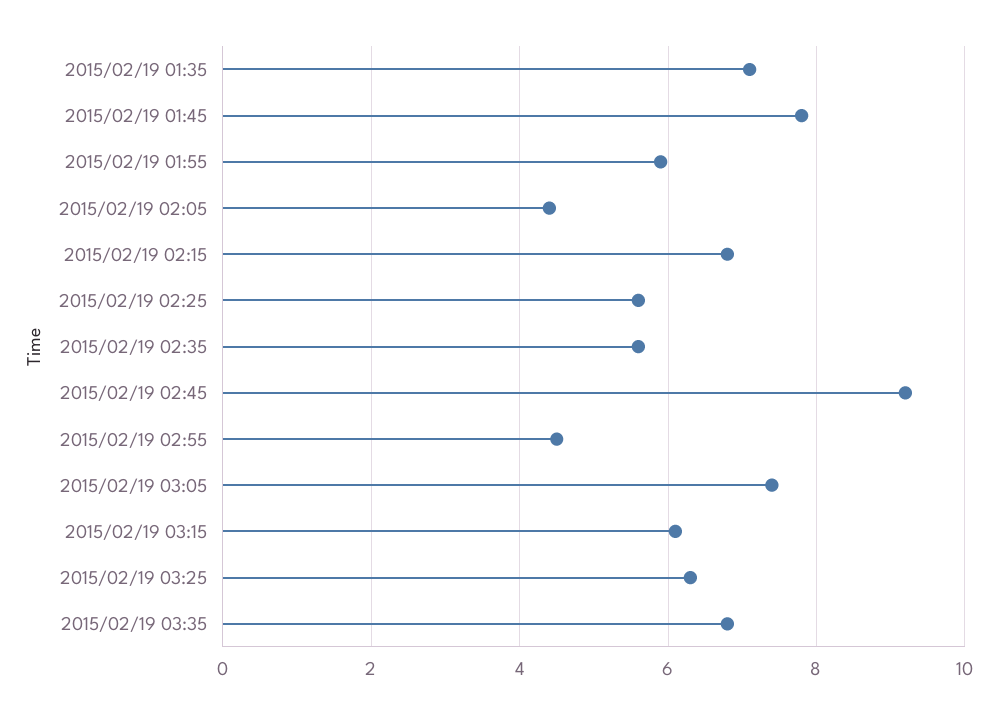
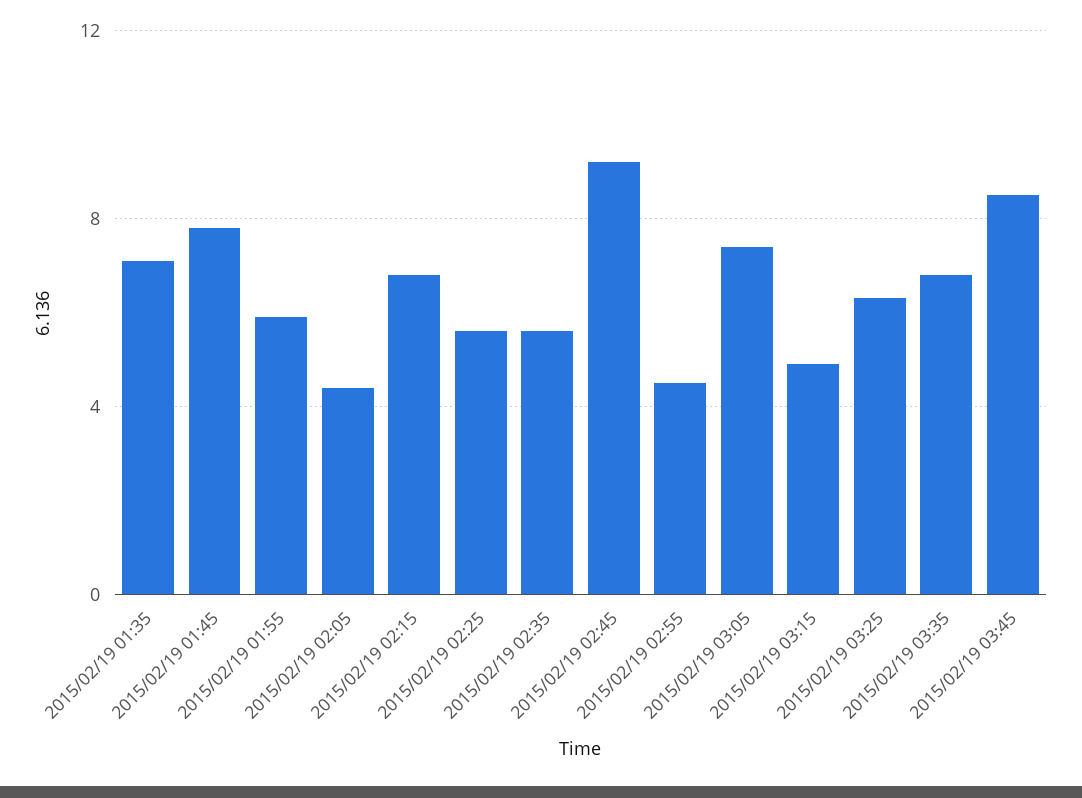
2015/02/19 03:15: 6 -> 5
2015/02/19 03:45: none -> 8.5

